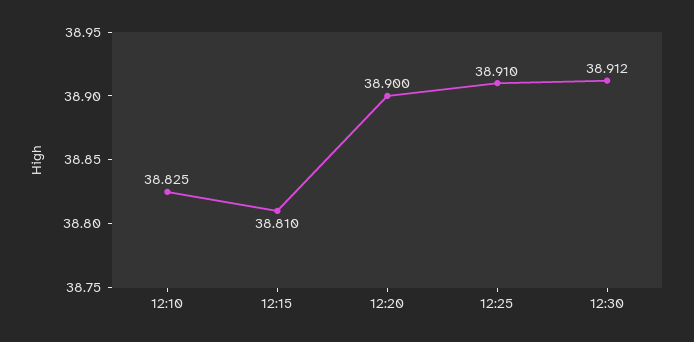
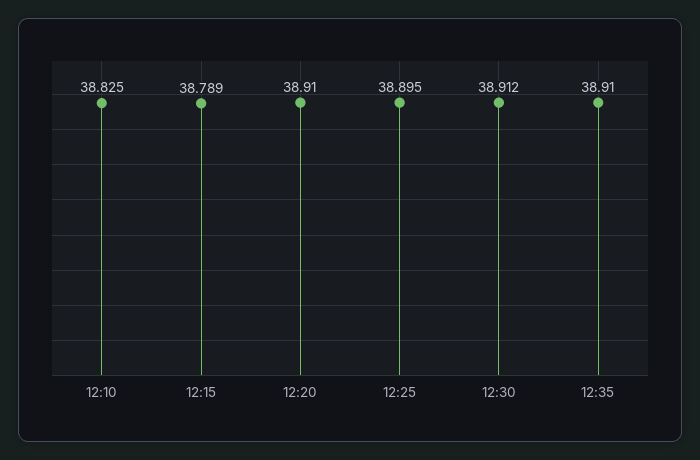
12:15: 38.81 -> 38.789
12:20: 38.9 -> 38.91
12:25: 38.91 -> 38.895
12:35: none -> 38.91

